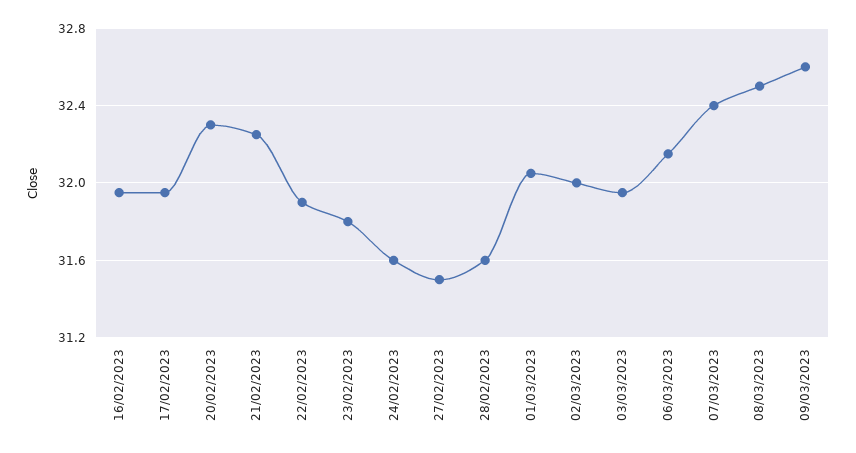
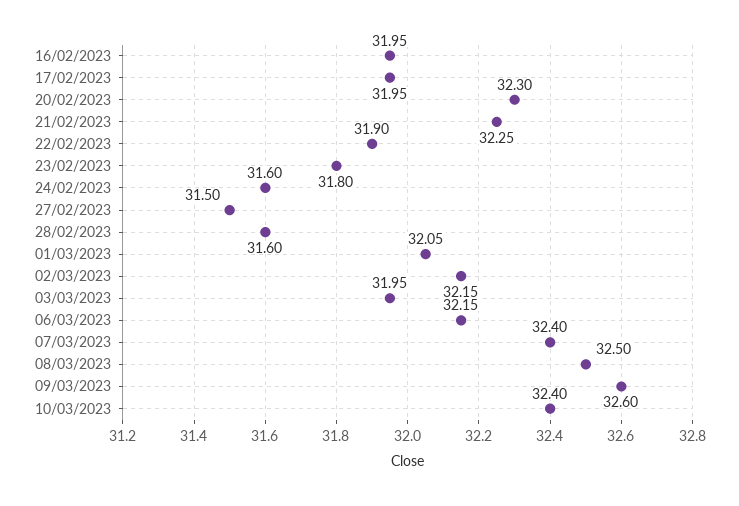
02/03/2023: 32 -> 32.15
10/03/2023: none -> 32.4

